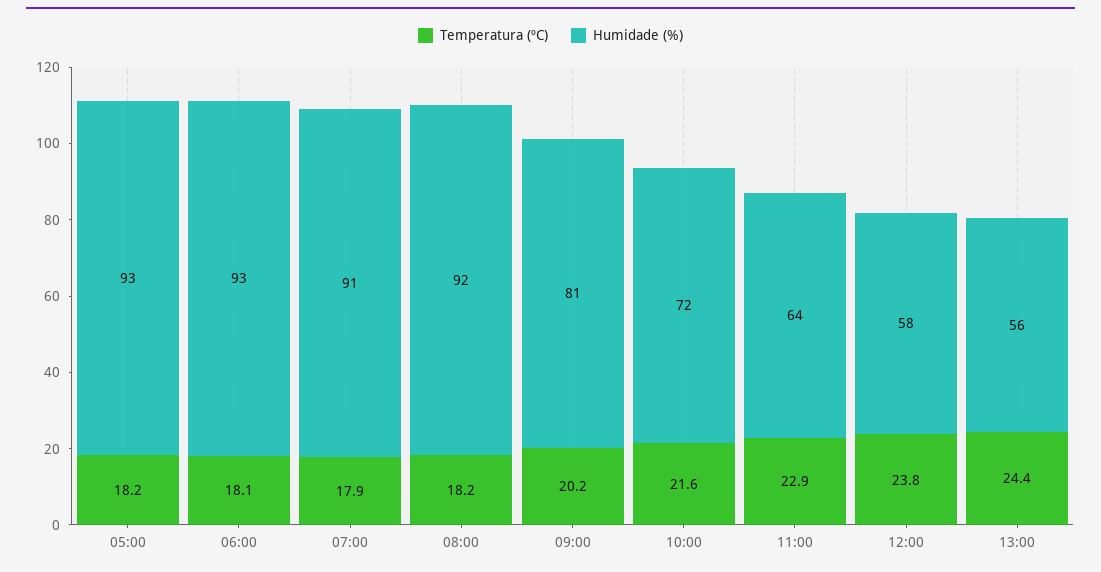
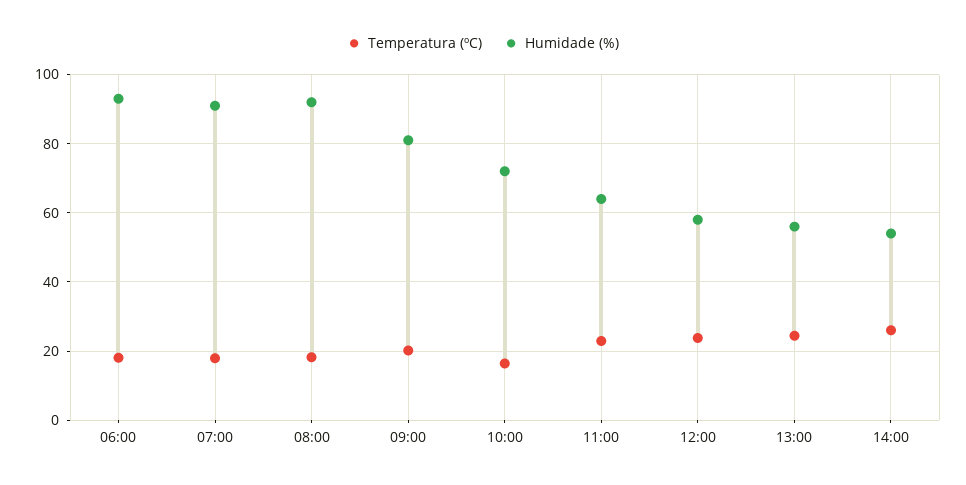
Temperatura (ºC), 05:00: 18.2 -> none
Humidade (%), 05:00: 93 -> none
Temperatura (ºC), 10:00: 21.6 -> 16
Temperatura (ºC), 14:00: none -> 26
Humidade (%), 14:00: none -> 54

